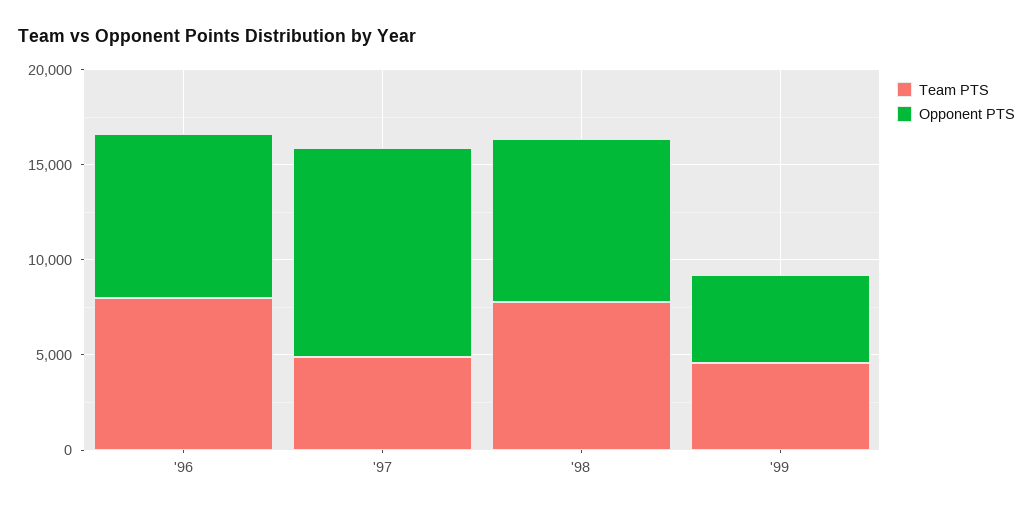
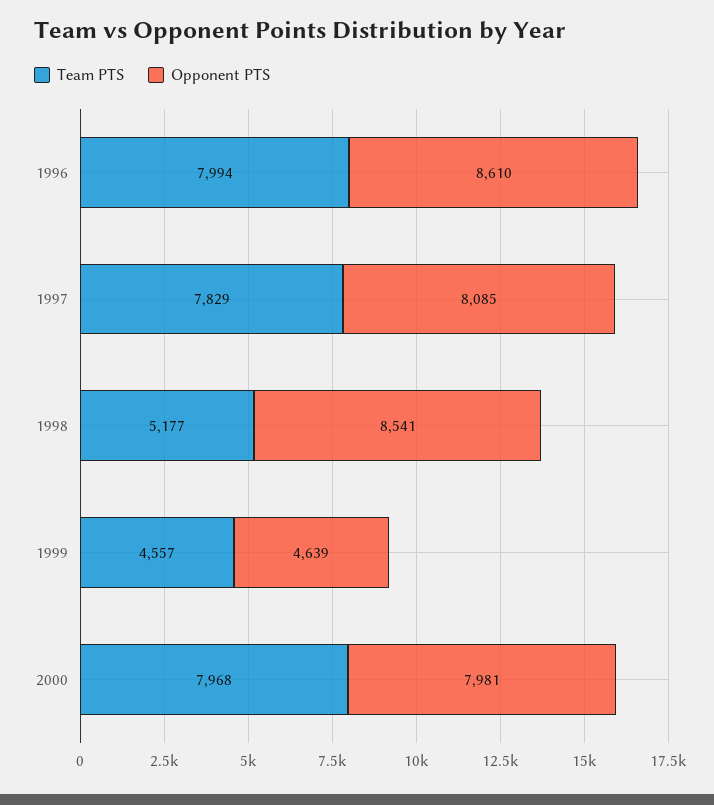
Team PTS, '97: 5000 -> 7829
Opponent PTS, '97: 11000 -> 8085
Team PTS, '98: 8000 -> 5177
Team PTS, 2000: none -> 7968
Opponent PTS, 2000: none -> 7981

